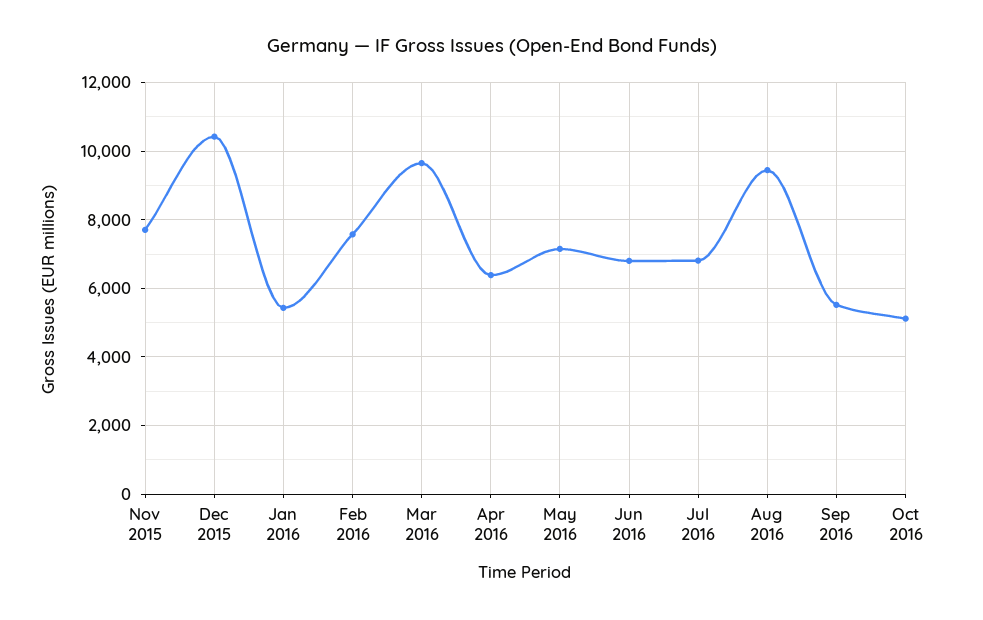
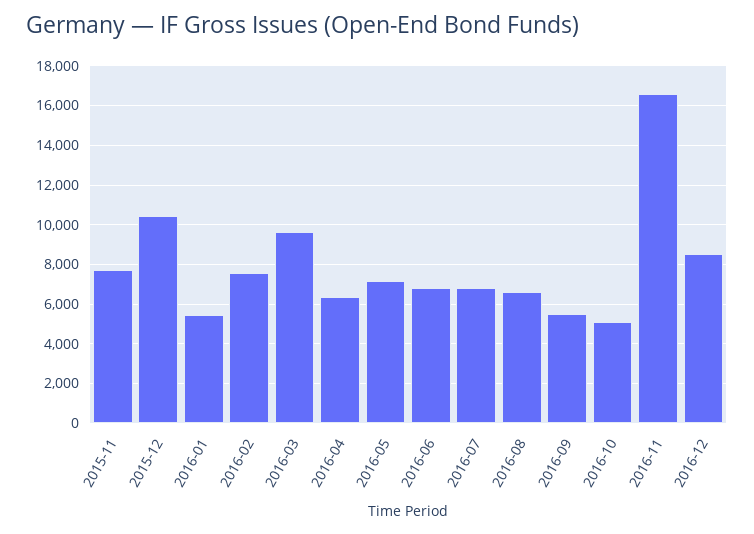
Aug 2016: 9400 -> 6500
2016-11: none -> 16500
2016-12: none -> 8500

